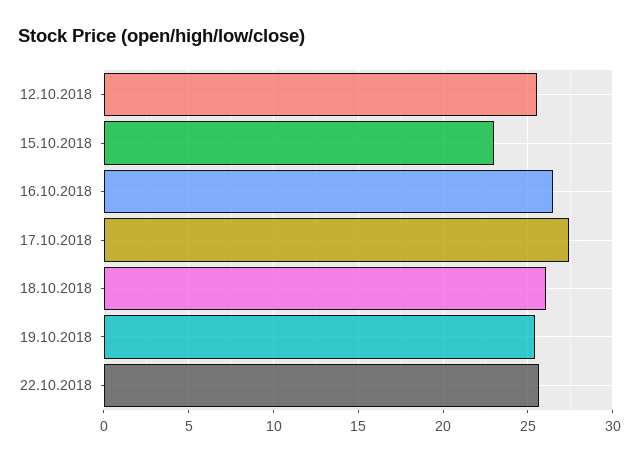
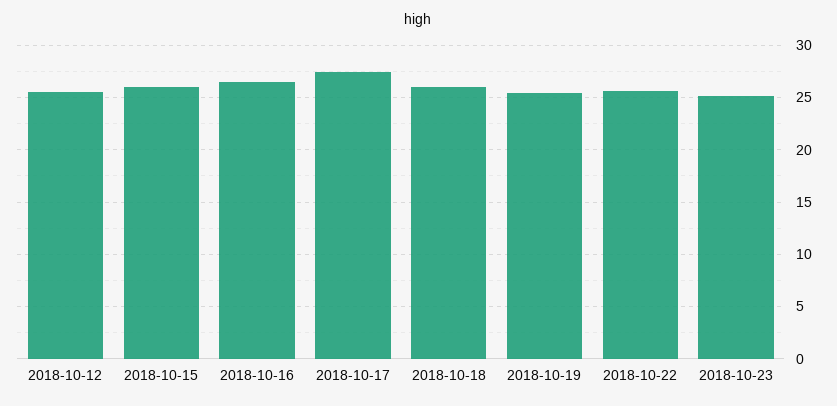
15.10.2018: 23 -> 26
2018-10-23: none -> 25

